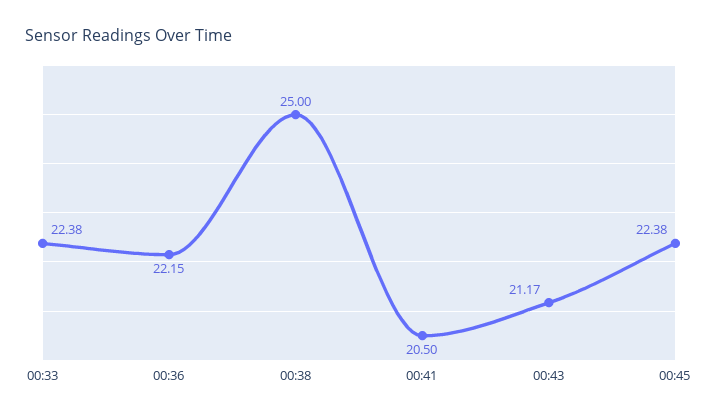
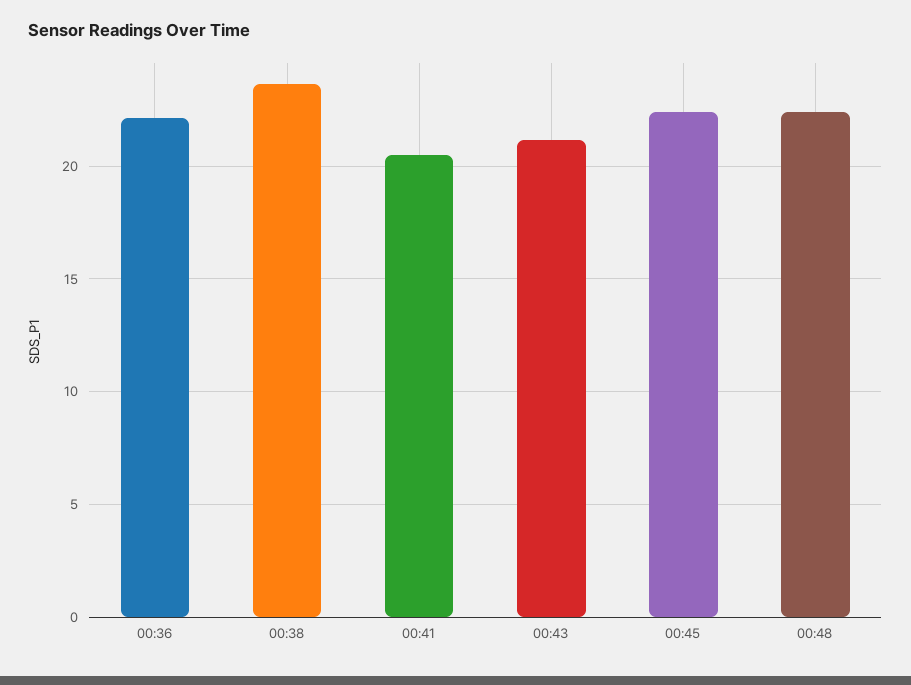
00:33: 22.38 -> none
00:38: 25 -> 23.5
00:48: none -> 22.5

